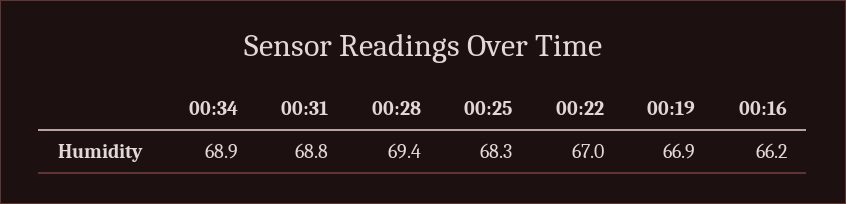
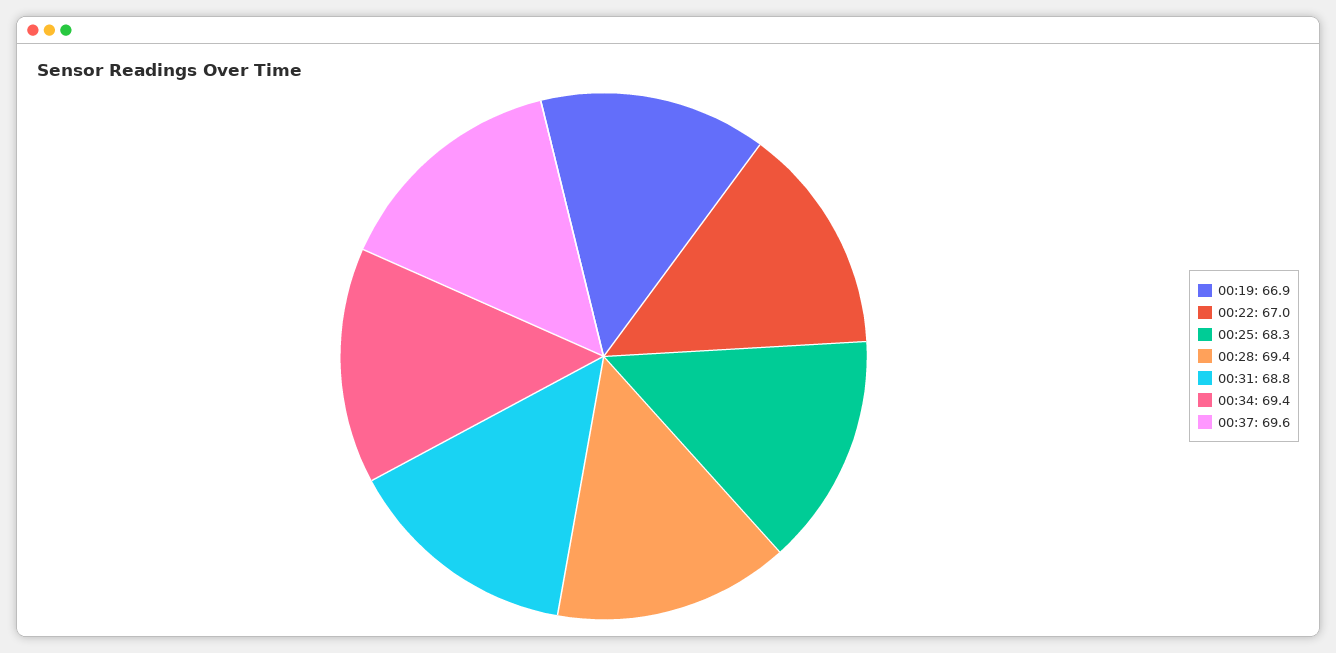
00:34: 68.9 -> 69.4
00:16: 66.2 -> none
00:37: none -> 69.6

